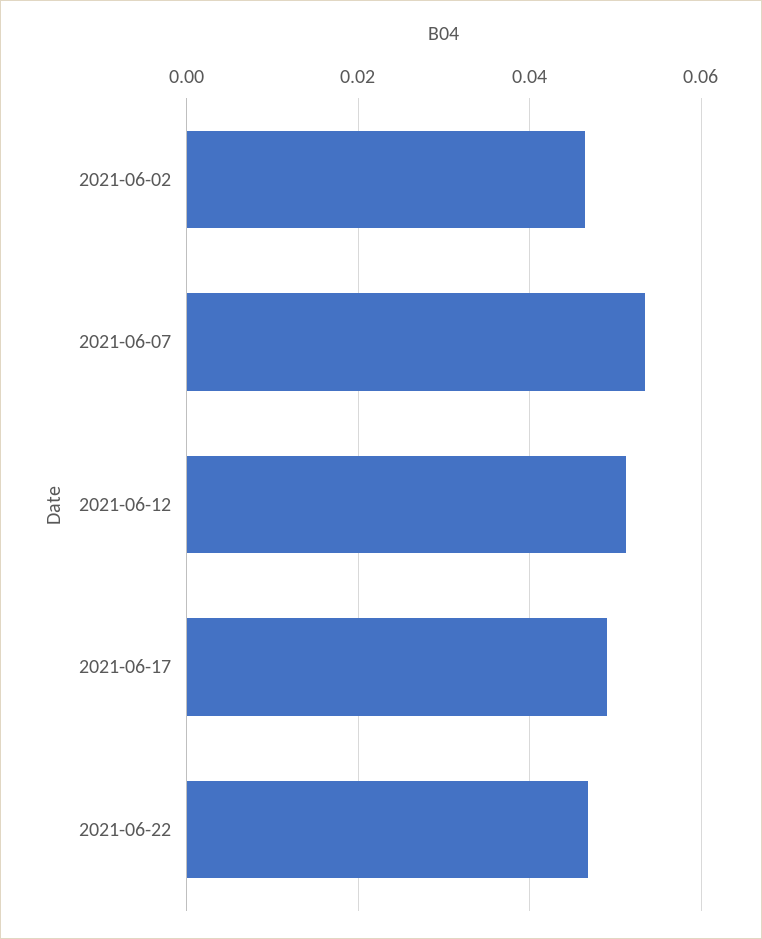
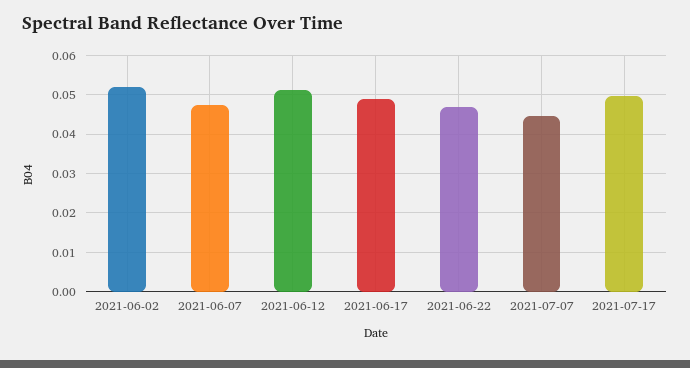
2021-06-02: 0.046 -> 0.052
2021-06-07: 0.054 -> 0.048
2021-07-07: none -> 0.044
2021-07-17: none -> 0.05

